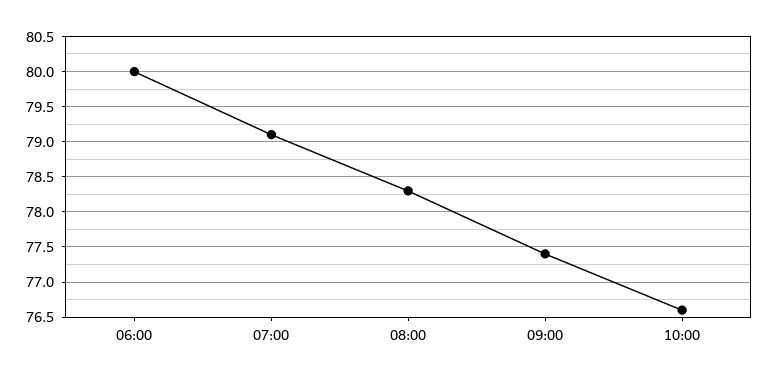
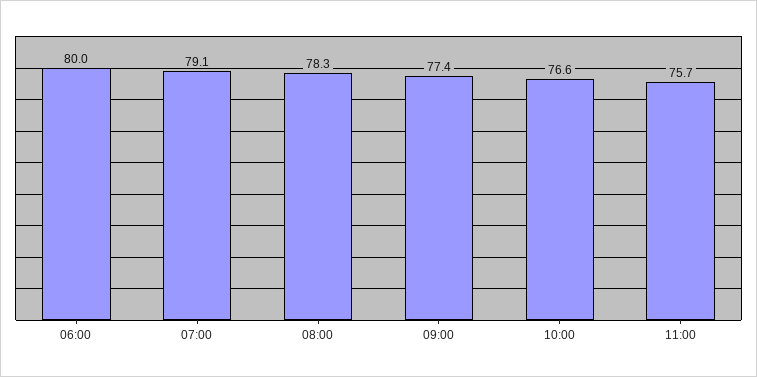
11:00: none -> 75.7

